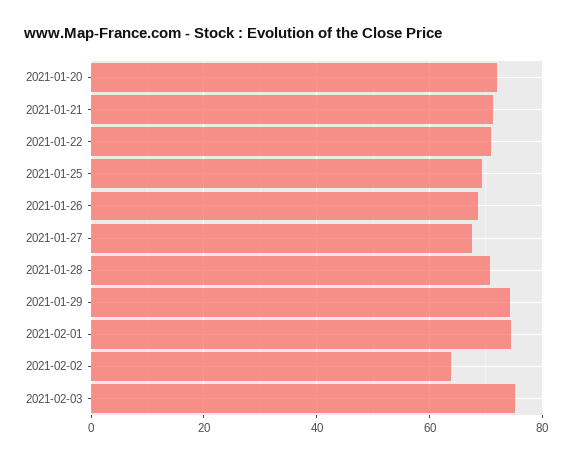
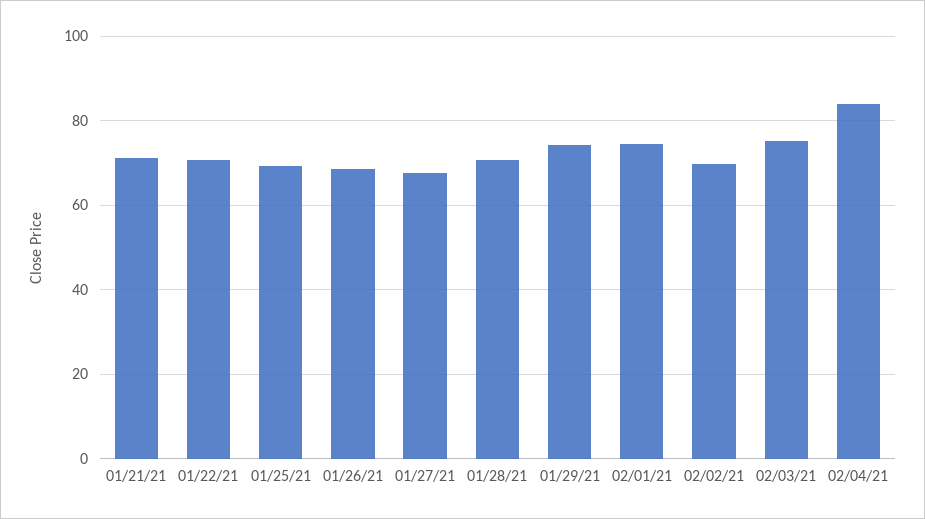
2021-01-20: 72 -> none
2021-02-02: 64 -> 70
02/04/21: none -> 84

